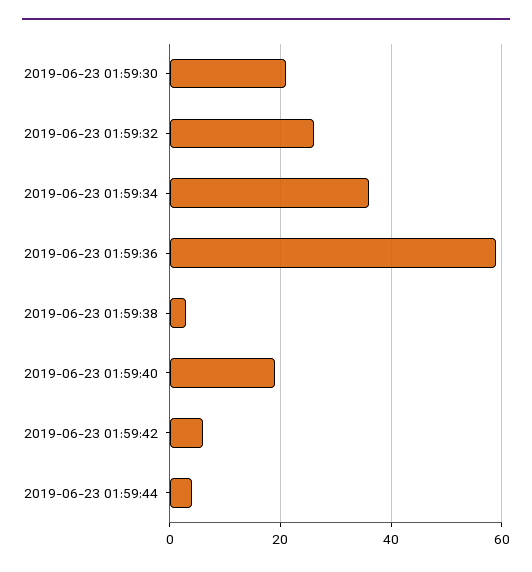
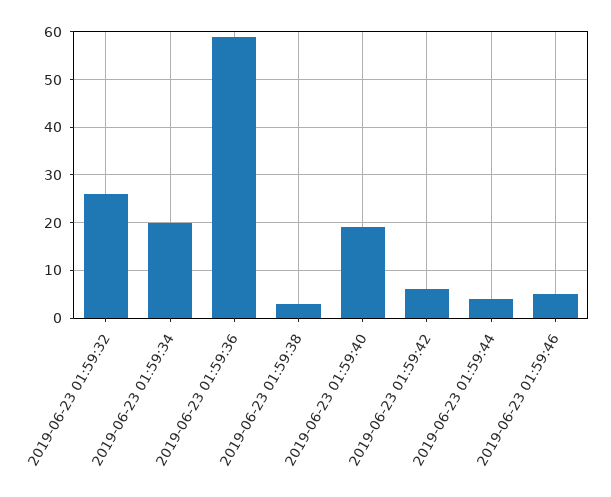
2019-06-23 01:59:30: 20 -> none
2019-06-23 01:59:34: 35 -> 20
2019-06-23 01:59:46: none -> 5

